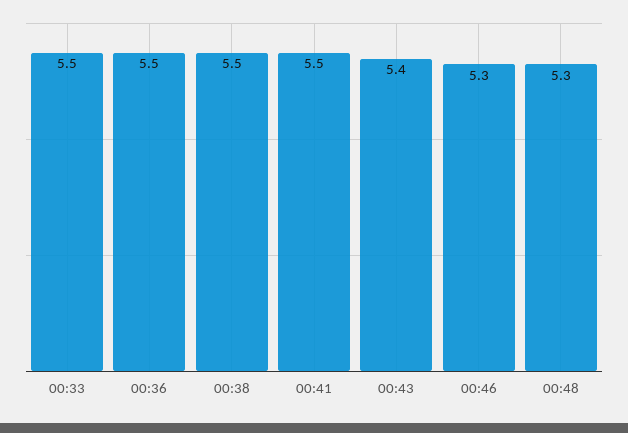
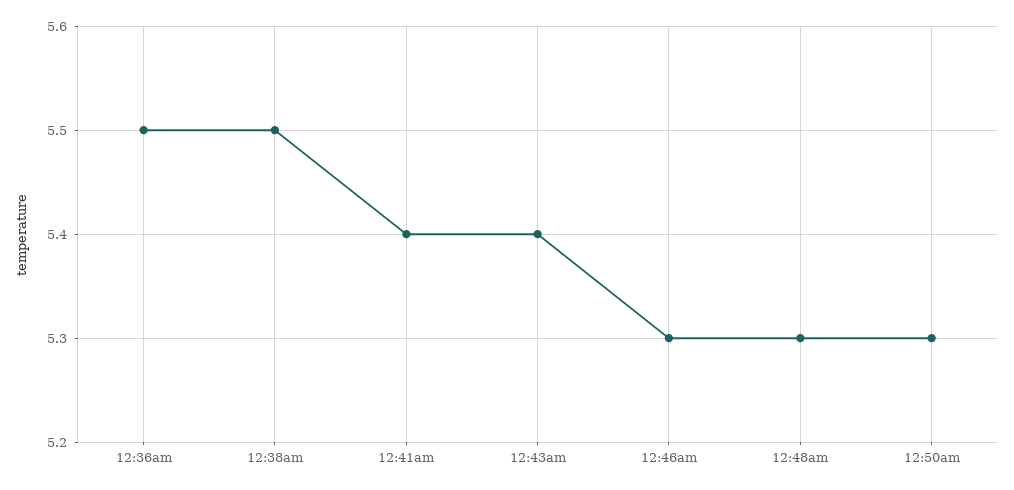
00:33: 5.5 -> none
00:41: 5.5 -> 5.4
12:50am: none -> 5.3

